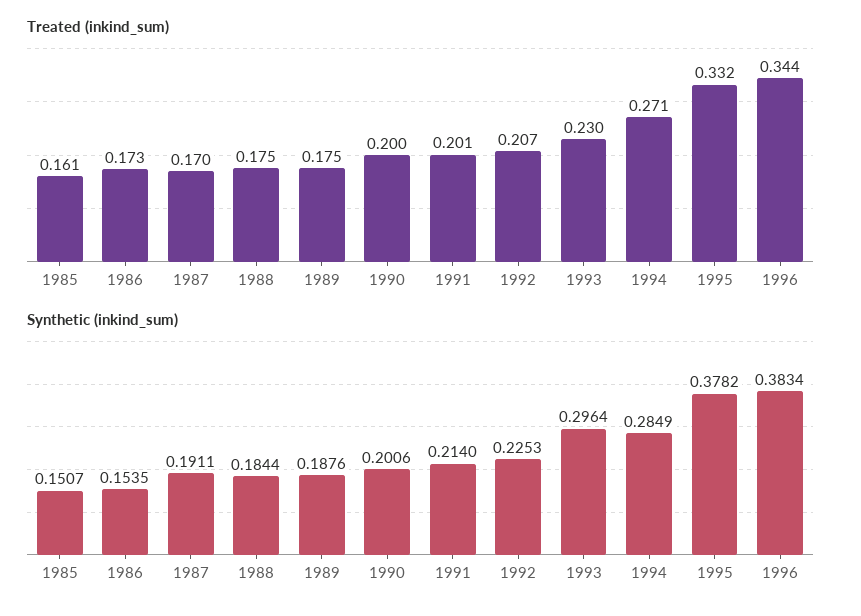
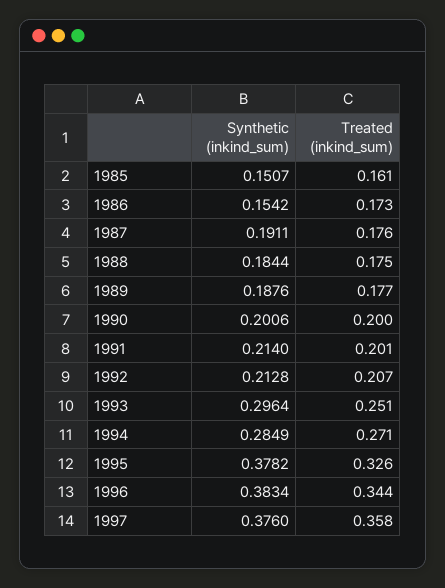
Treated (inkind_sum), 1987: 0.17 -> 0.176
Treated (inkind_sum), 1989: 0.175 -> 0.177
Treated (inkind_sum), 1993: 0.23 -> 0.251
Treated (inkind_sum), 1995: 0.332 -> 0.326
Synthetic (inkind_sum), 1986: 0.1535 -> 0.1542
Synthetic (inkind_sum), 1992: 0.2253 -> 0.2128
Synthetic (inkind_sum), 1997: none -> 0.376
Treated (inkind_sum), 1997: none -> 0.358

